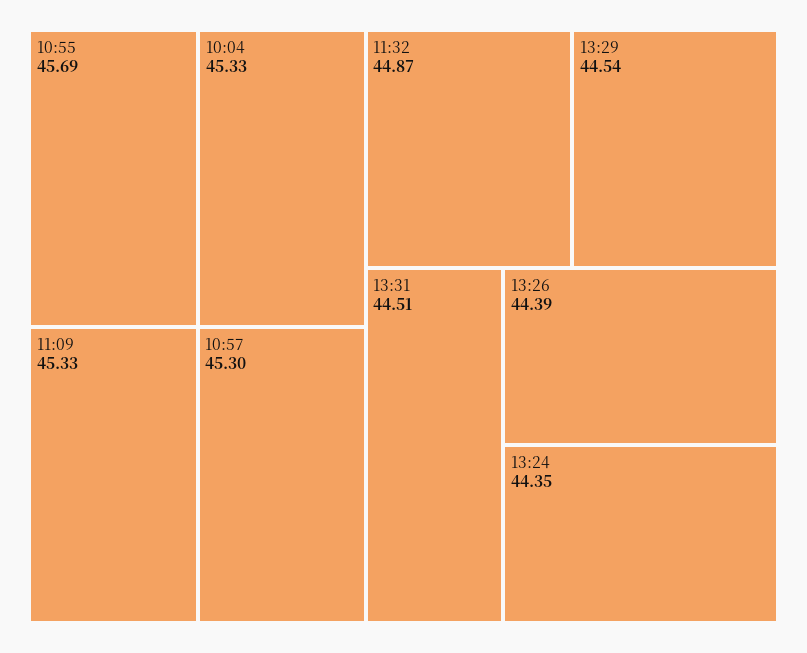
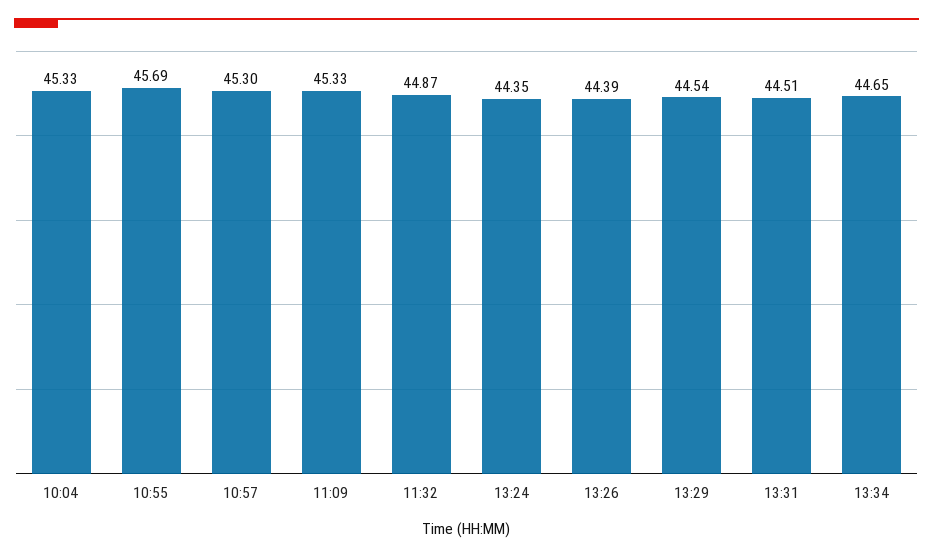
13:34: none -> 44.65

